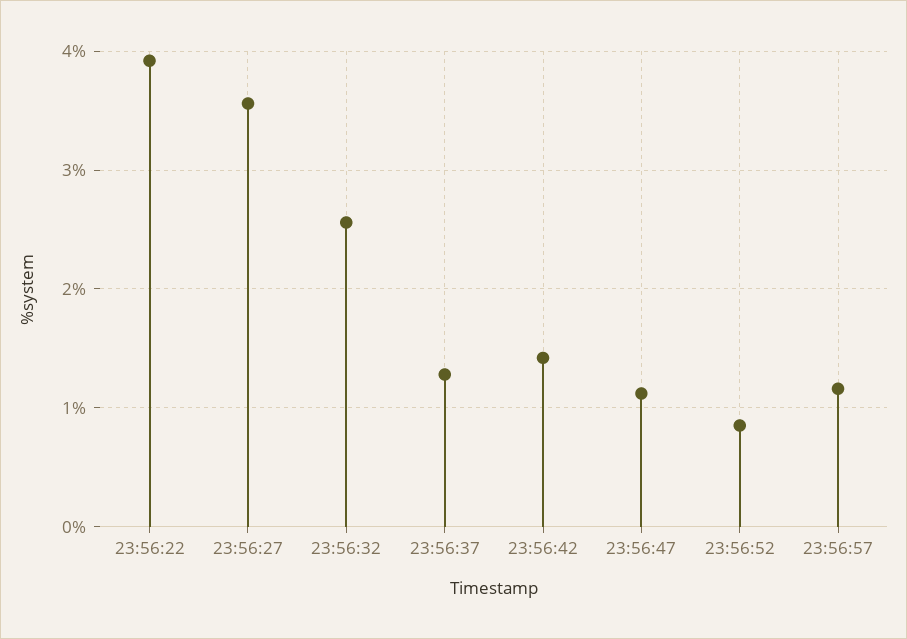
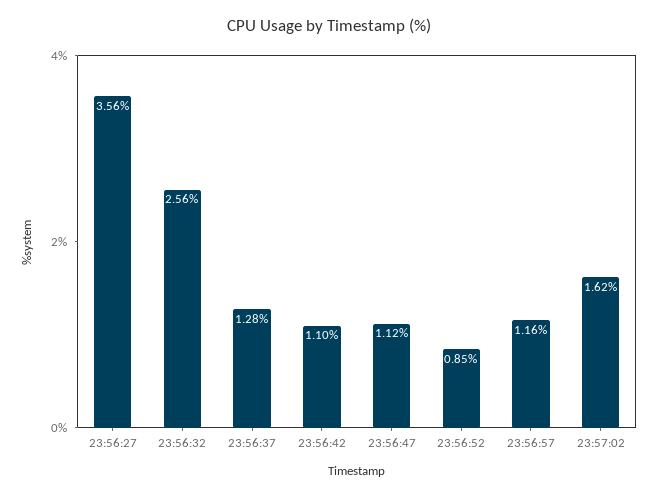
23:56:22: 3.9 -> none
23:56:42: 1.4 -> 1.1
23:57:02: none -> 1.62

